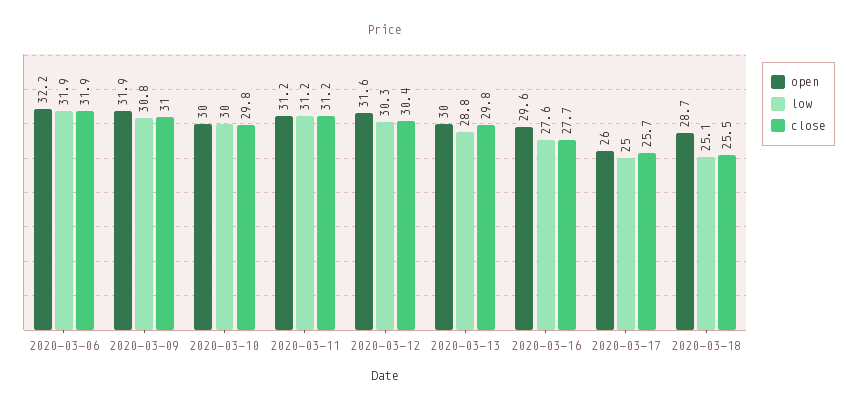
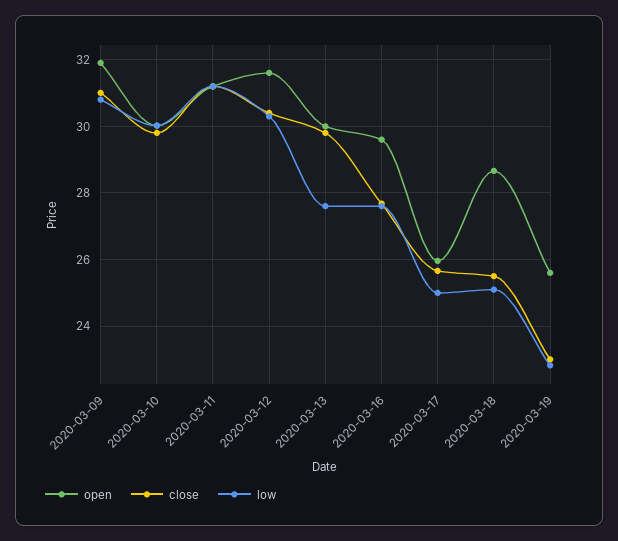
open, 2020-03-06: 32.2 -> none
low, 2020-03-06: 31.9 -> none
close, 2020-03-06: 31.9 -> none
low, 2020-03-13: 28.8 -> 27.6
open, 2020-03-19: none -> 25.6
close, 2020-03-19: none -> 23
low, 2020-03-19: none -> 22.8

